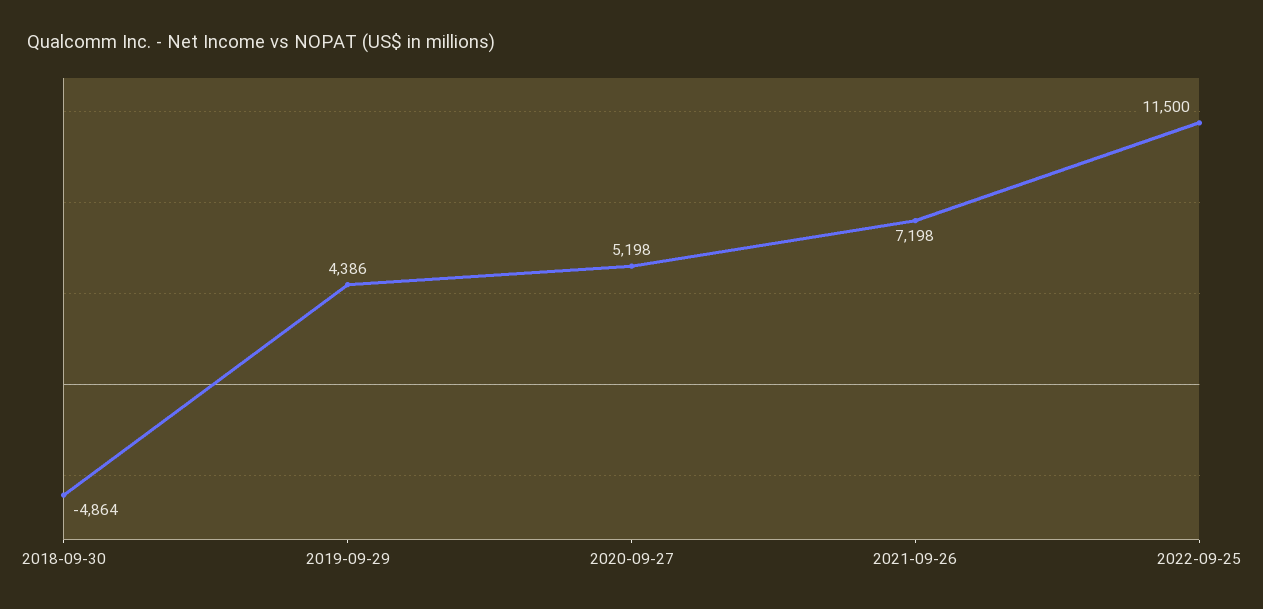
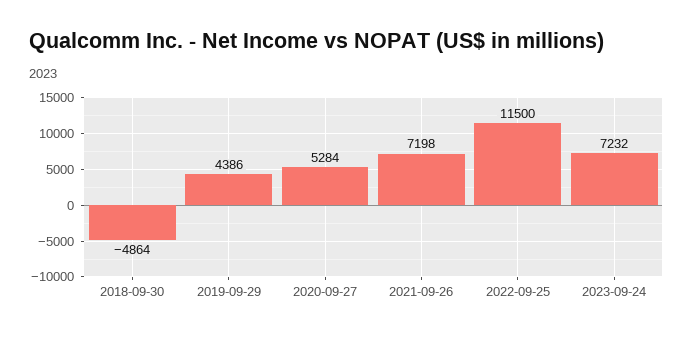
2020-09-27: 5198 -> 5284
2023-09-24: none -> 7232

